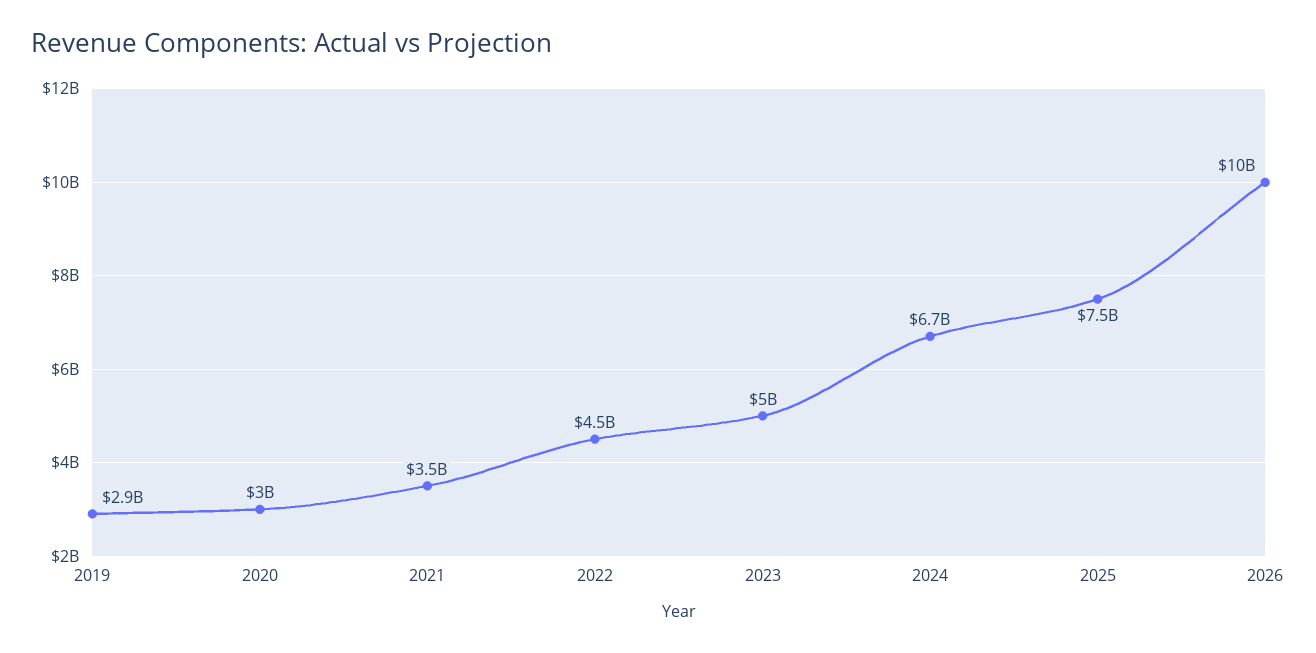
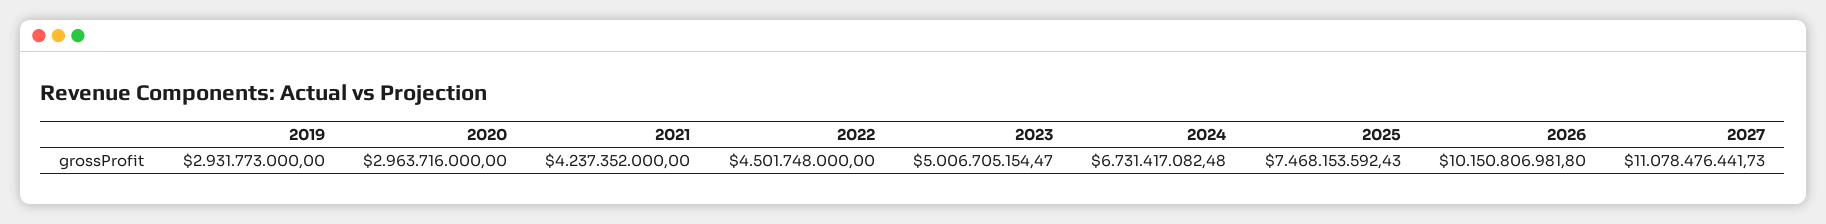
2021: 3500000000 -> 4237352000
2027: none -> 11078476441.73

